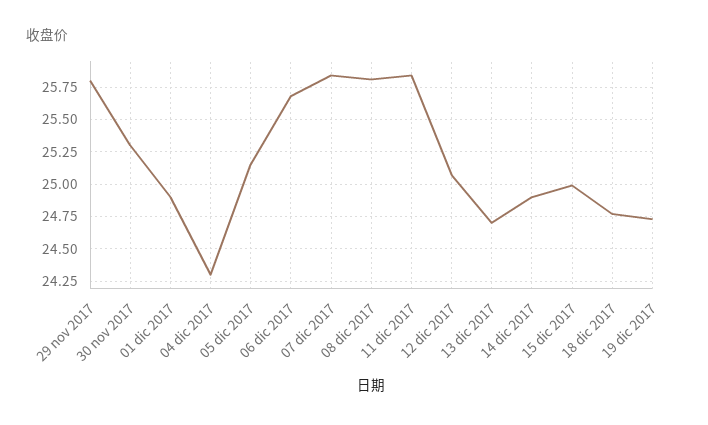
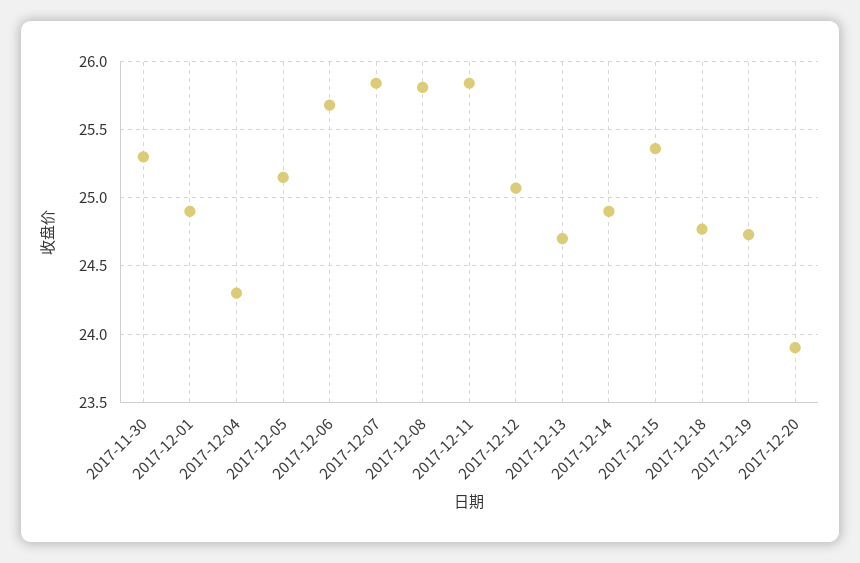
29 nov 2017: 25.8 -> none
15 dic 2017: 25 -> 25.35
2017-12-20: none -> 23.9

